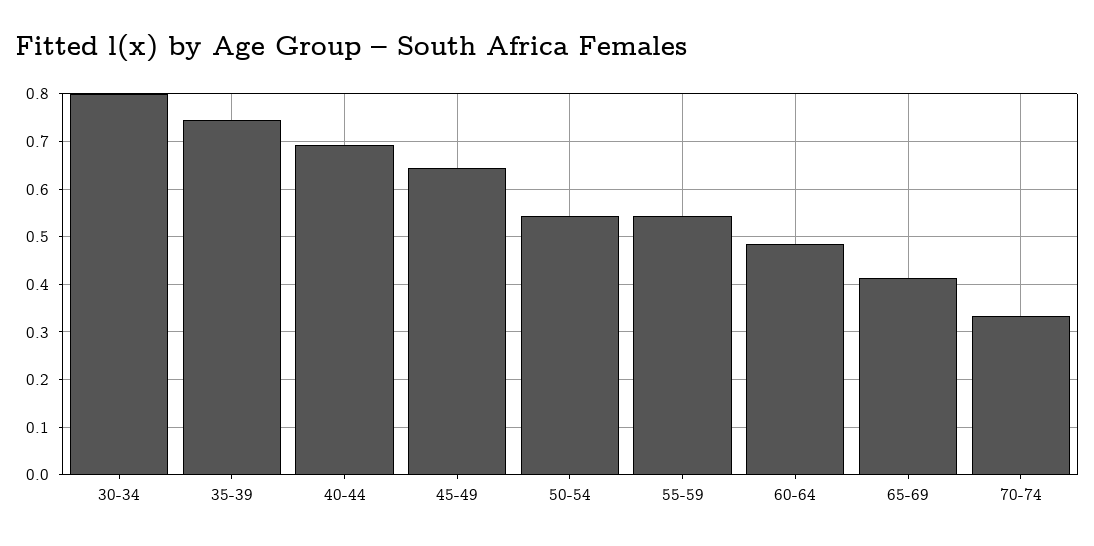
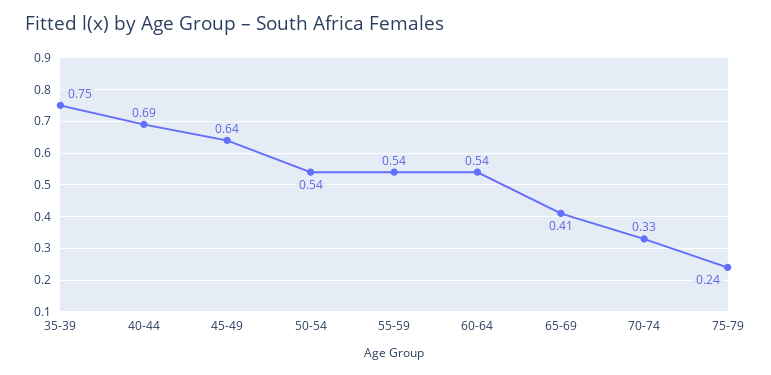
30-34: 0.8 -> none
60-64: 0.48 -> 0.54
75-79: none -> 0.24

